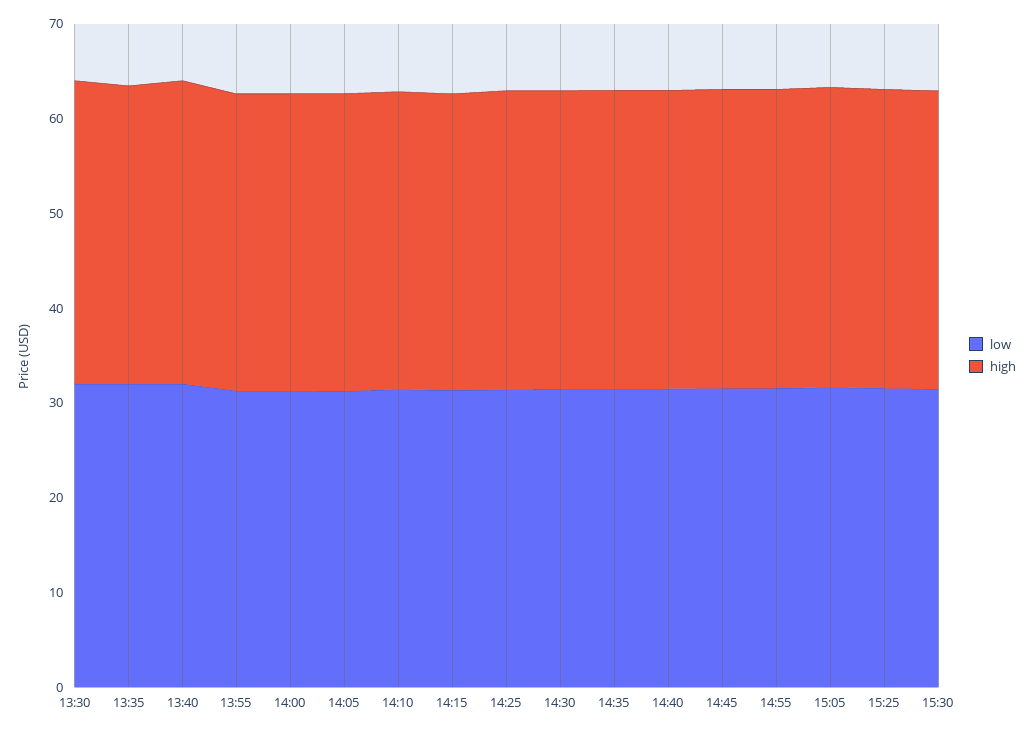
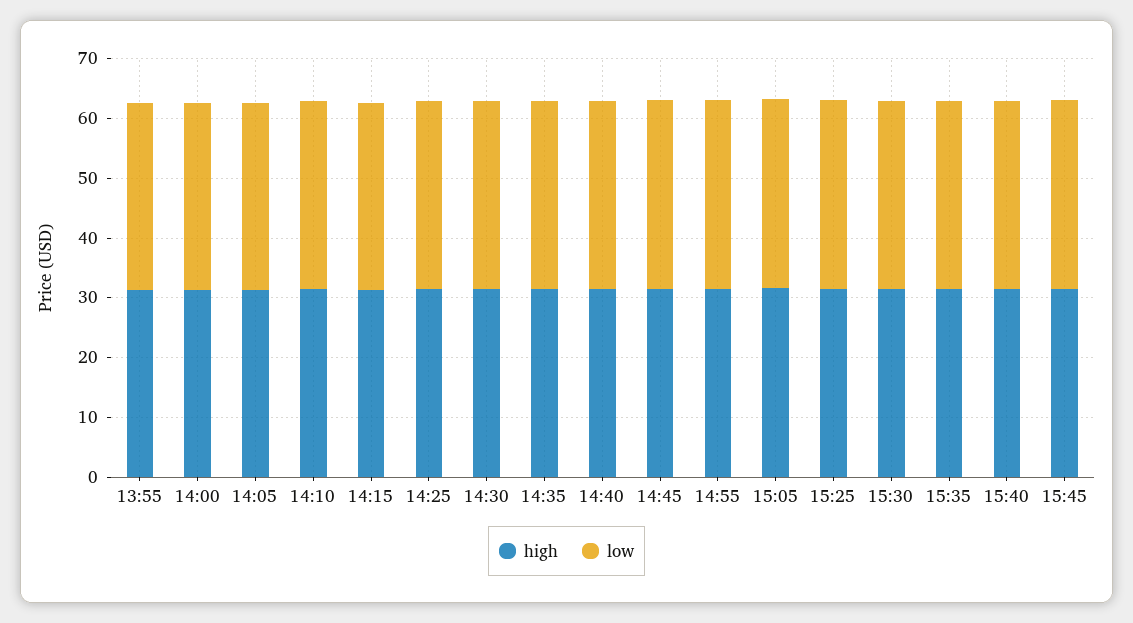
low, 13:30: 32 -> none
high, 13:30: 32 -> none
low, 13:35: 32 -> none
high, 13:35: 32 -> none
low, 13:40: 32 -> none
high, 13:40: 32 -> none
high, 15:35: none -> 32
low, 15:35: none -> 32
high, 15:40: none -> 32
low, 15:40: none -> 32
high, 15:45: none -> 32
low, 15:45: none -> 32

